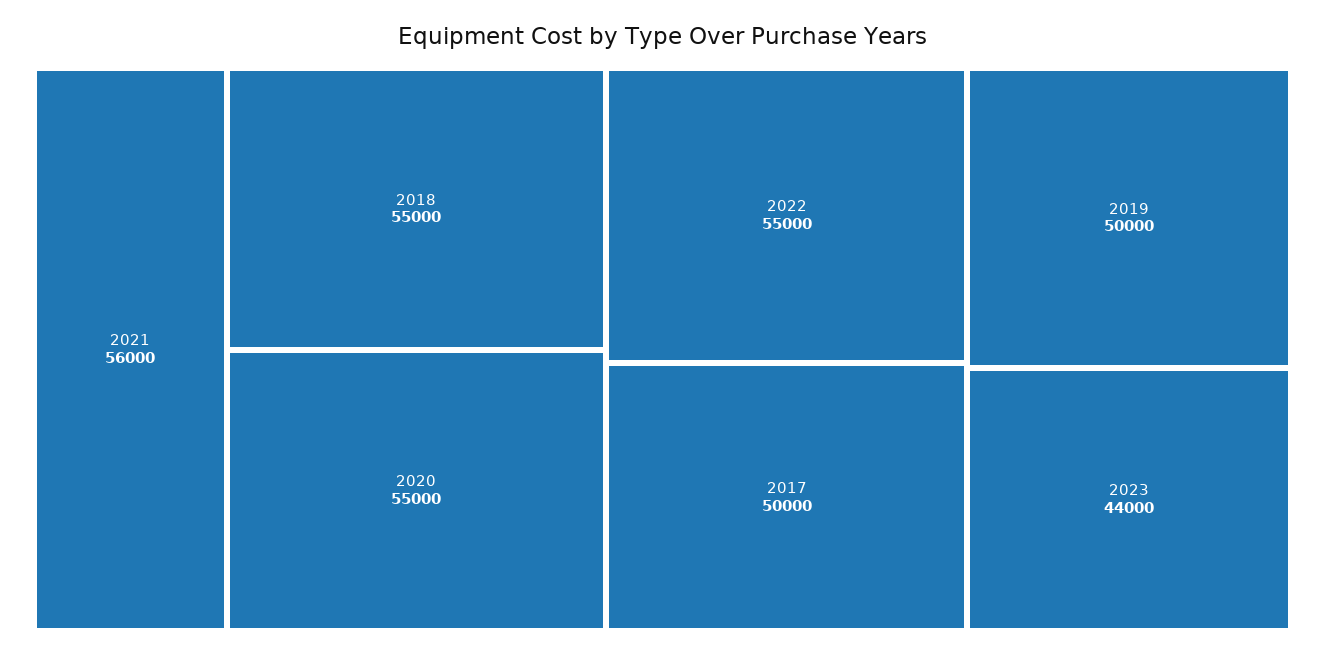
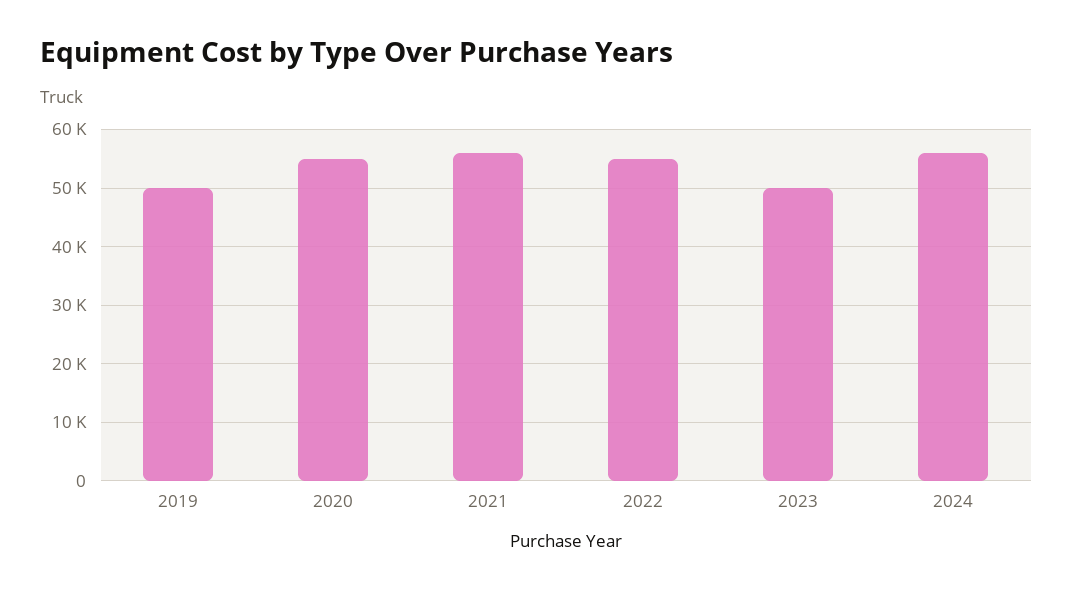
2018: 55000 -> none
2017: 50000 -> none
2023: 44000 -> 50000
2024: none -> 56000

